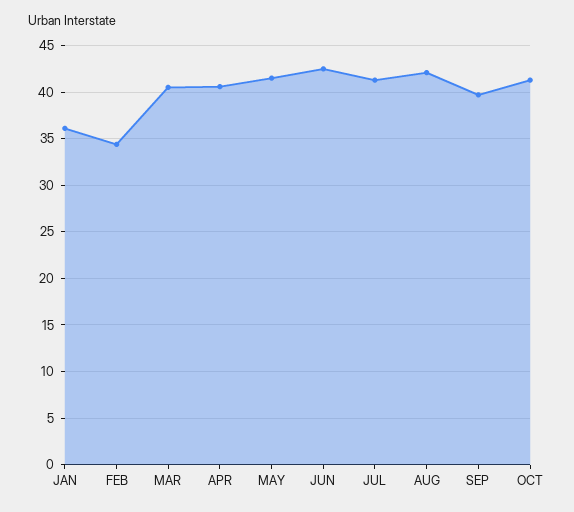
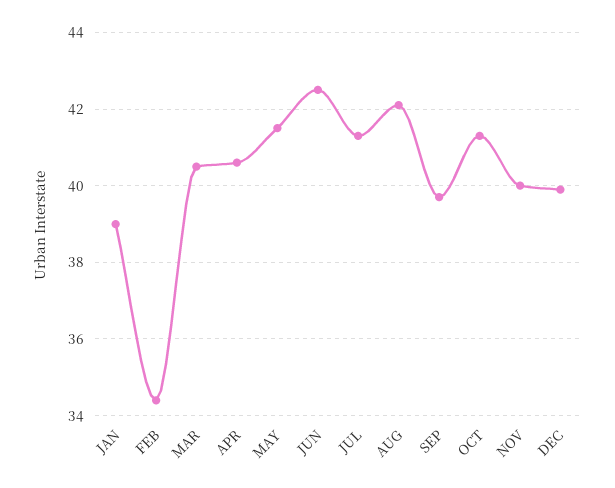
JAN: 36 -> 39
NOV: none -> 40
DEC: none -> 40

